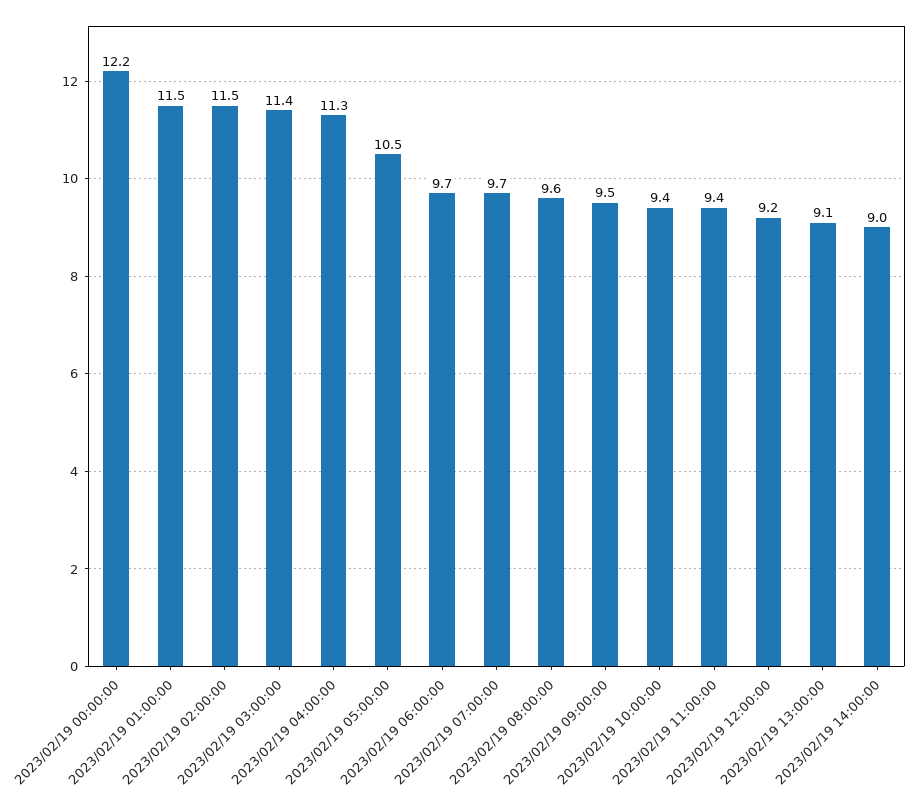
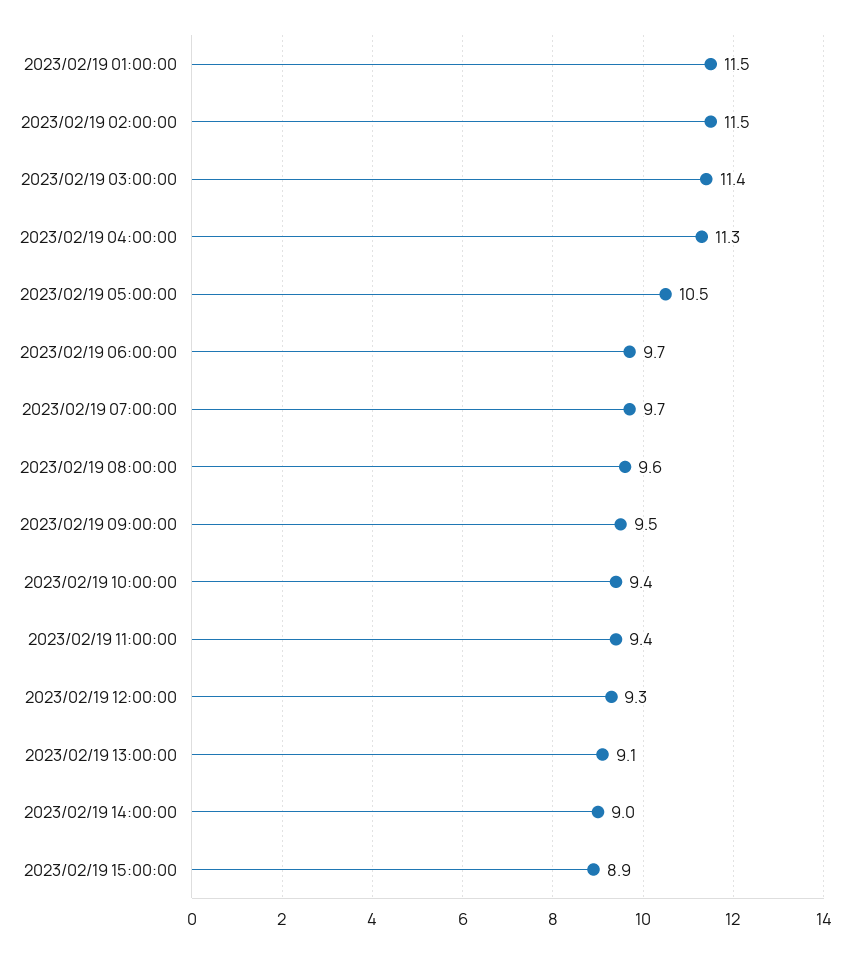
2023/02/19 00:00:00: 12.2 -> none
2023/02/19 12:00:00: 9.2 -> 9.3
2023/02/19 15:00:00: none -> 8.9

